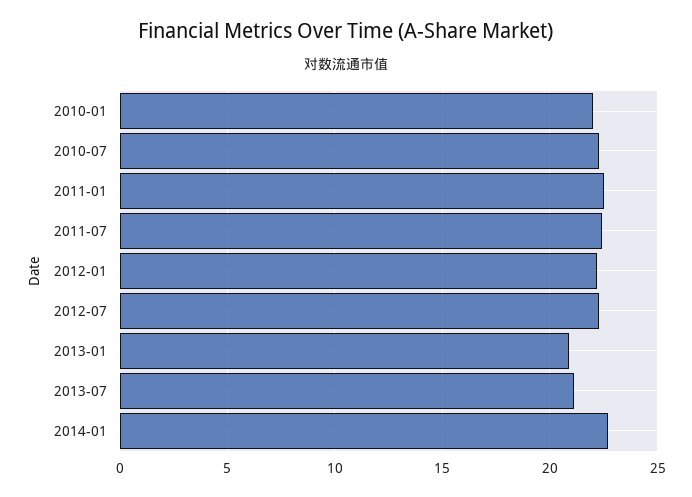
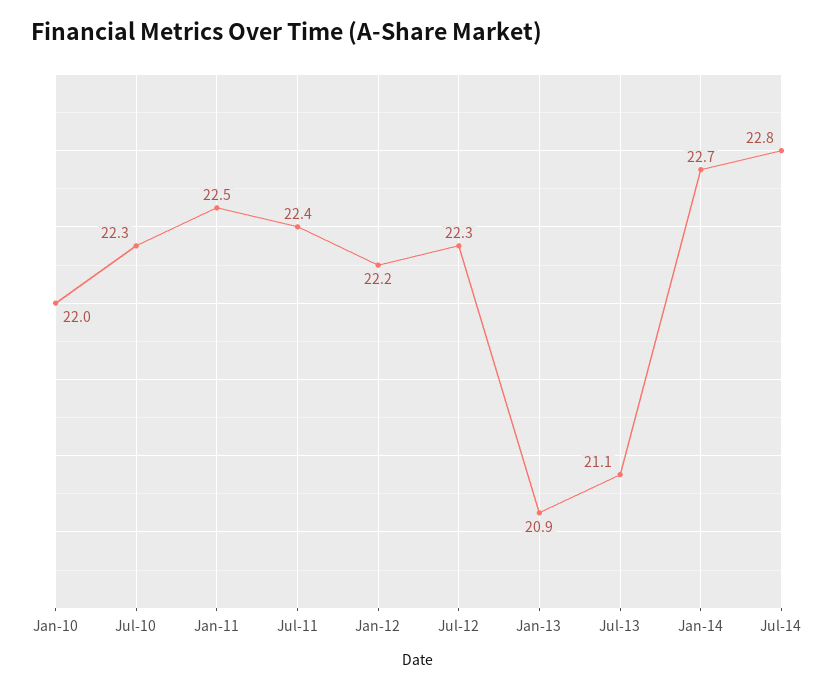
Jul-14: none -> 22.8

